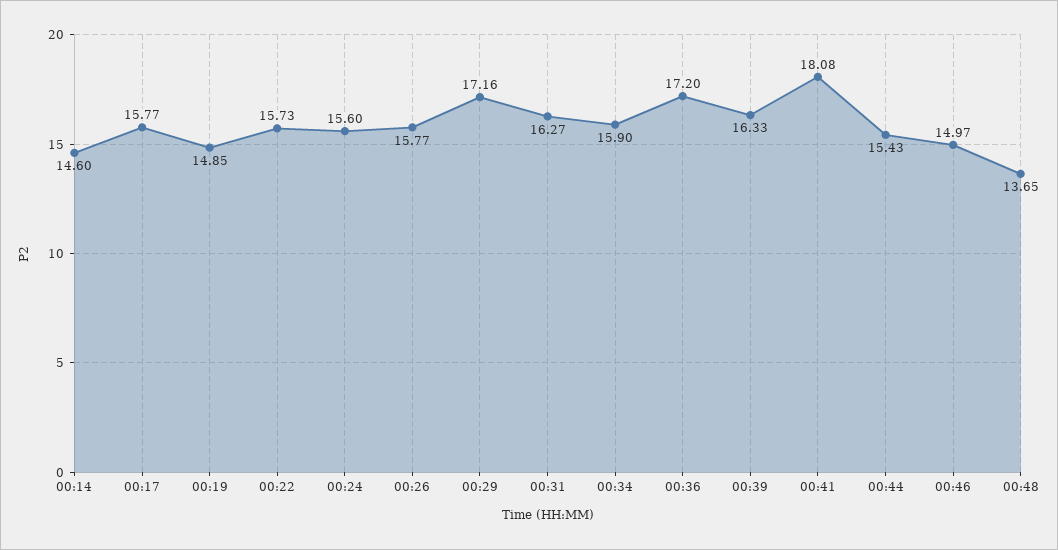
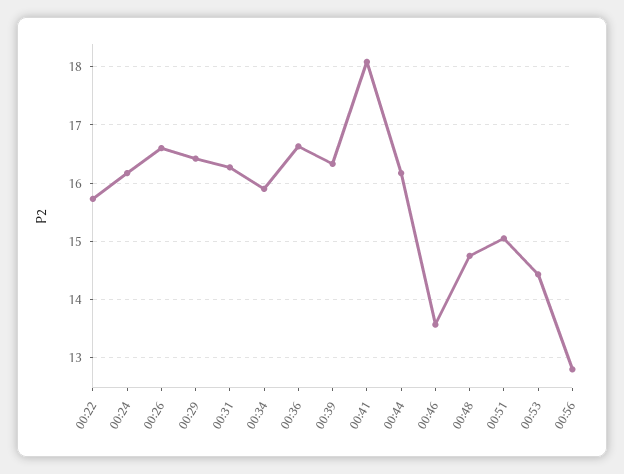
00:14: 14.6 -> none
00:17: 15.77 -> none
00:19: 14.85 -> none
00:24: 15.6 -> 16.2
00:26: 15.77 -> 16.6
00:29: 17.16 -> 16.4
00:36: 17.2 -> 16.6
00:44: 15.43 -> 16.2
00:46: 14.97 -> 13.6
00:48: 13.65 -> 14.8
00:51: none -> 15
00:53: none -> 14.4
00:56: none -> 12.8

